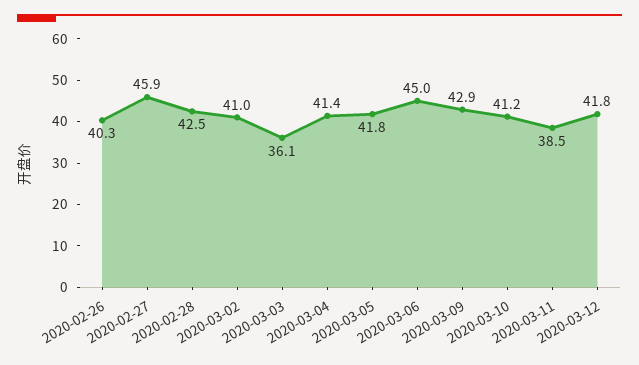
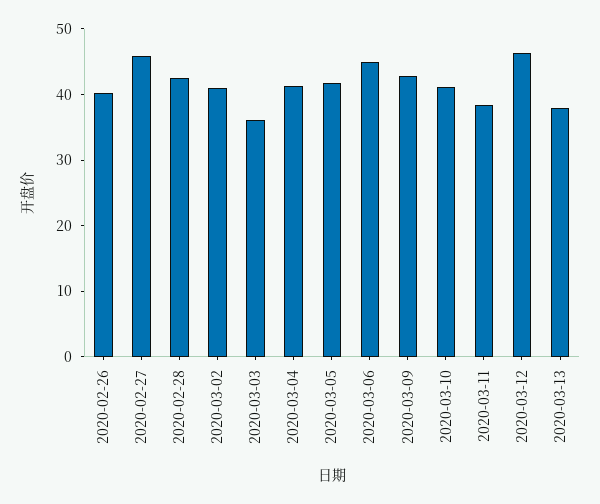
2020-03-12: 41.8 -> 46
2020-03-13: none -> 38

